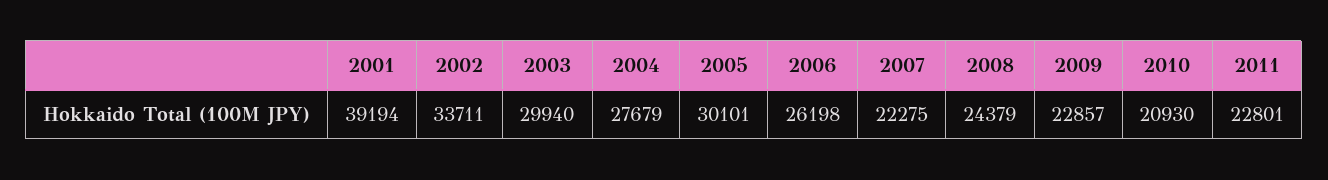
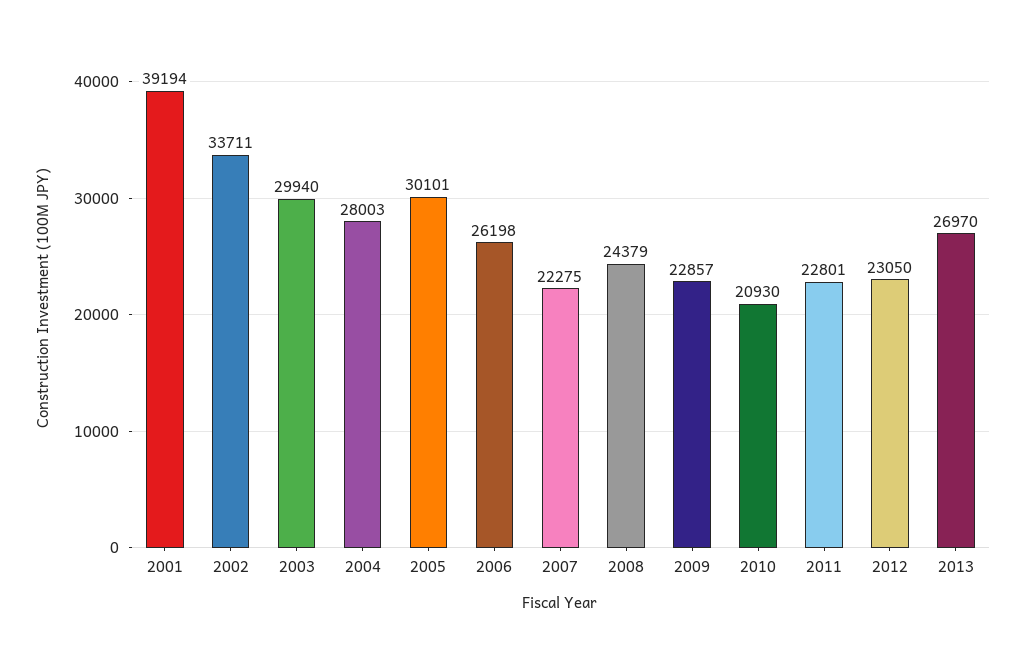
2004: 27679 -> 28003
2012: none -> 23050
2013: none -> 26970

